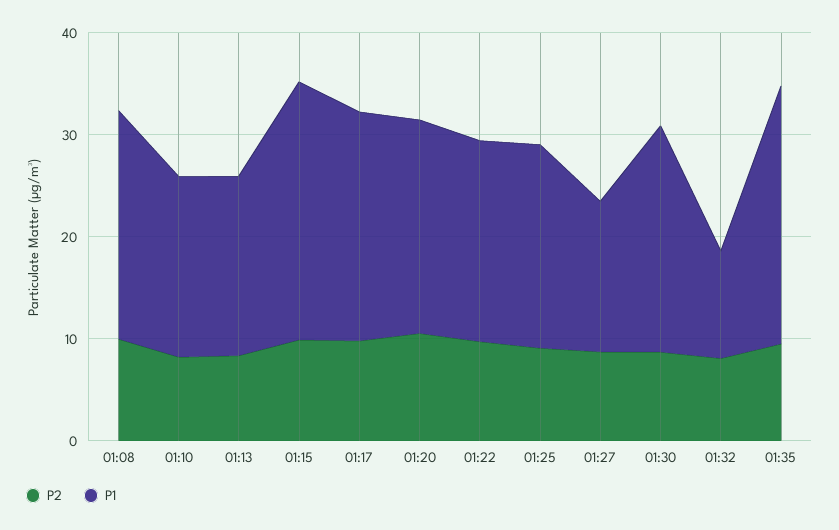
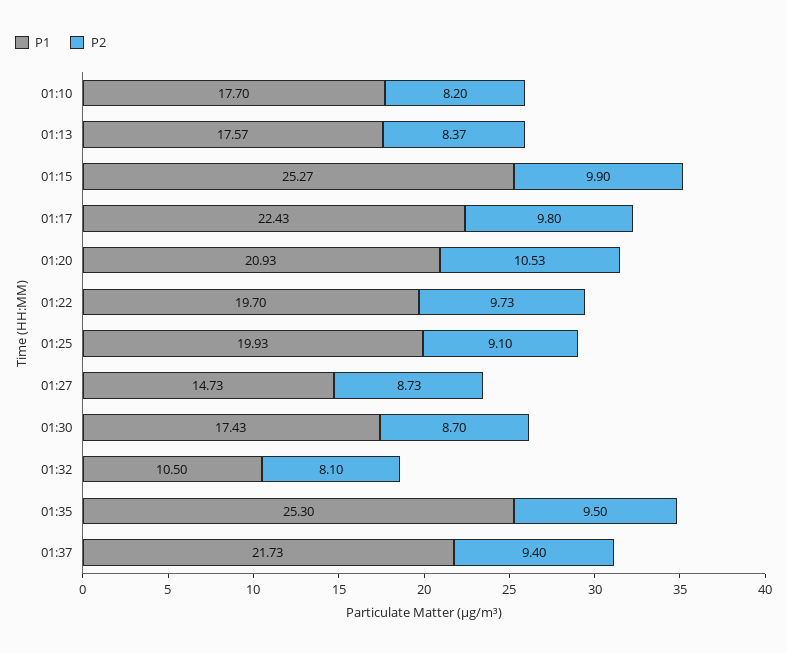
P2, 01:08: 10 -> none
P1, 01:08: 22 -> none
P1, 01:30: 22 -> 17.43
P1, 01:37: none -> 21.73
P2, 01:37: none -> 9.4

